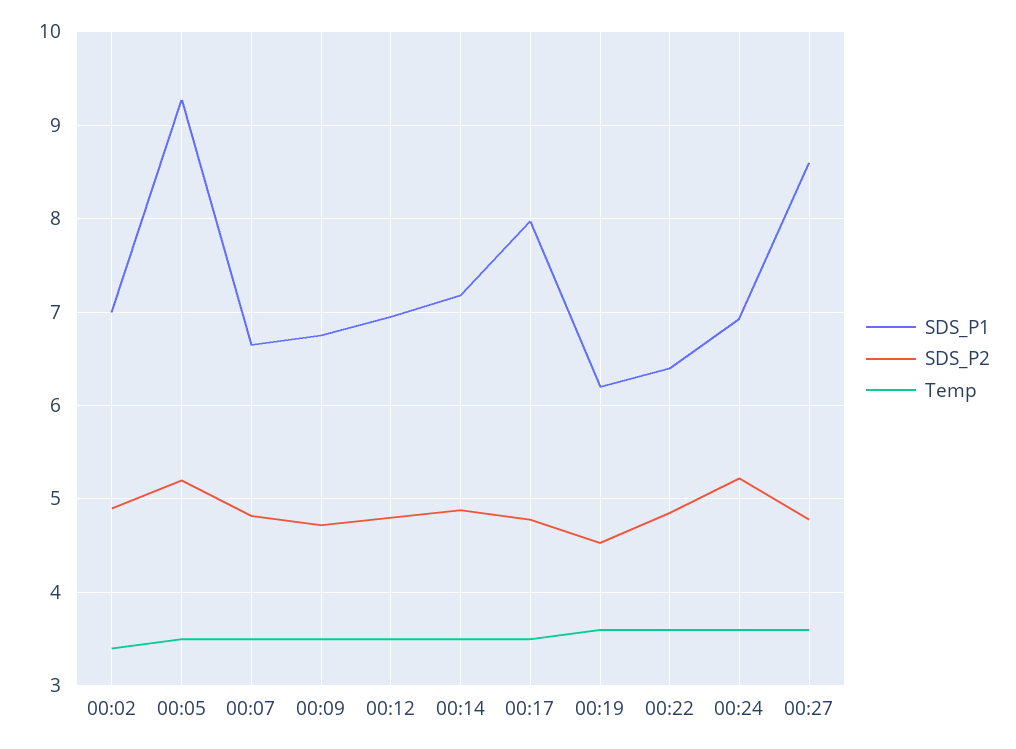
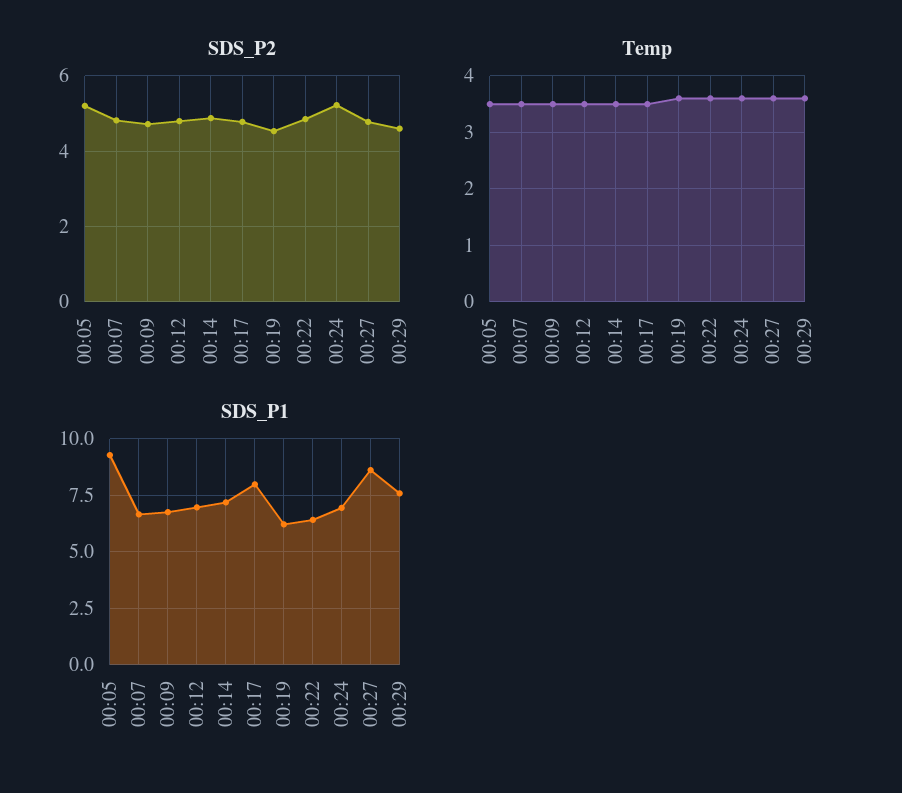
SDS_P1, 00:02: 7 -> none
SDS_P2, 00:02: 4.9 -> none
Temp, 00:02: 3.4 -> none
SDS_P2, 00:29: none -> 4.6
Temp, 00:29: none -> 3.5
SDS_P1, 00:29: none -> 7.5

